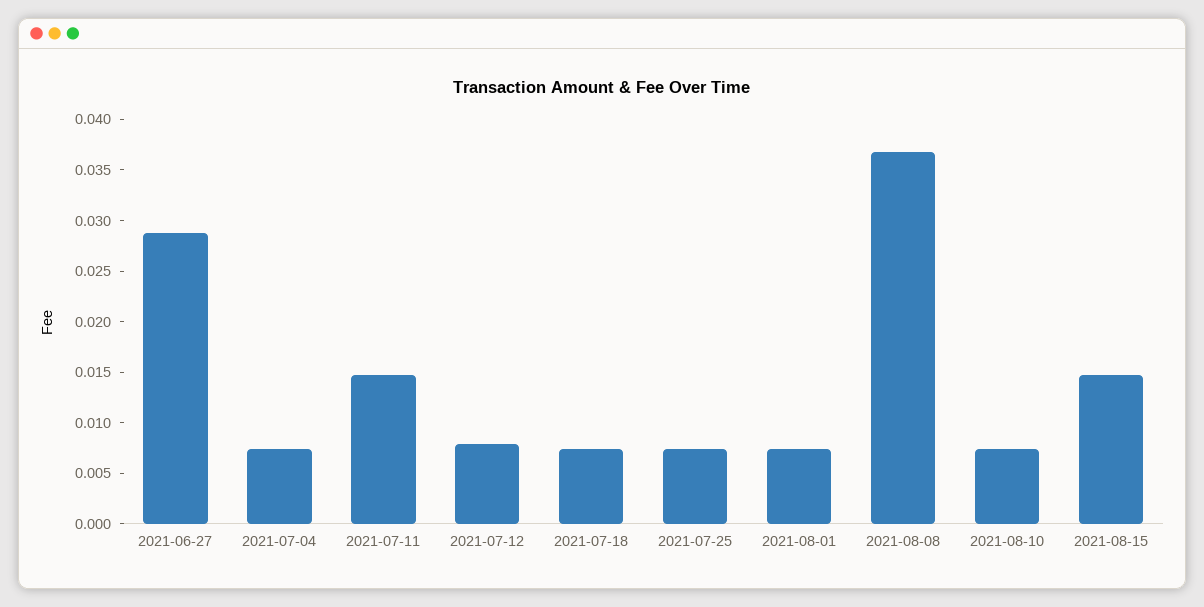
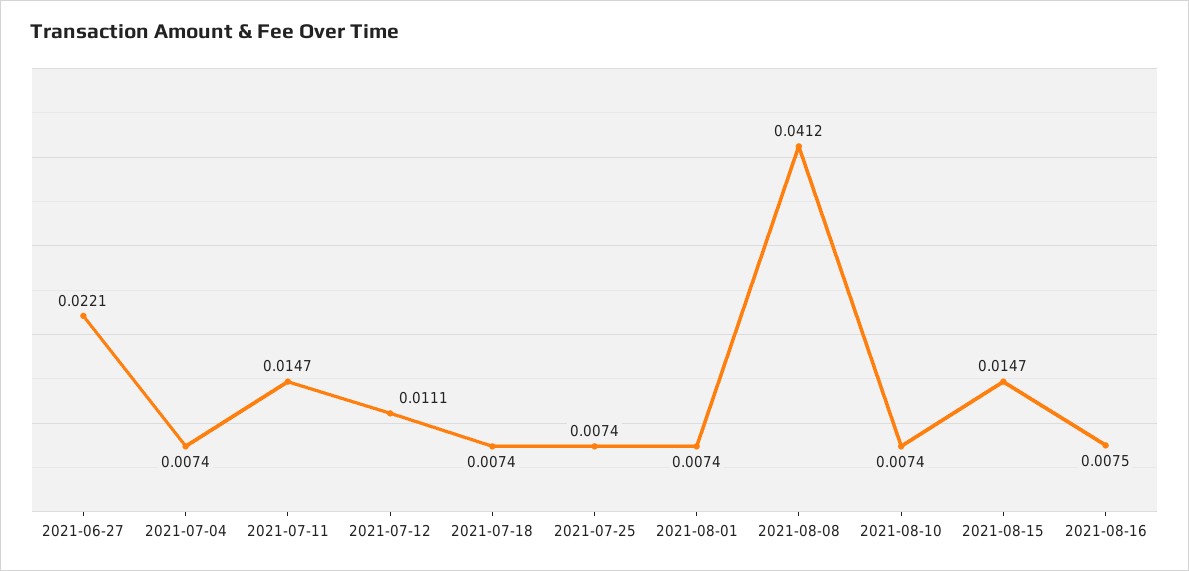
2021-06-27: 0.029 -> 0.0221
2021-07-12: 0.008 -> 0.0111
2021-08-08: 0.037 -> 0.0412
2021-08-16: none -> 0.0075

